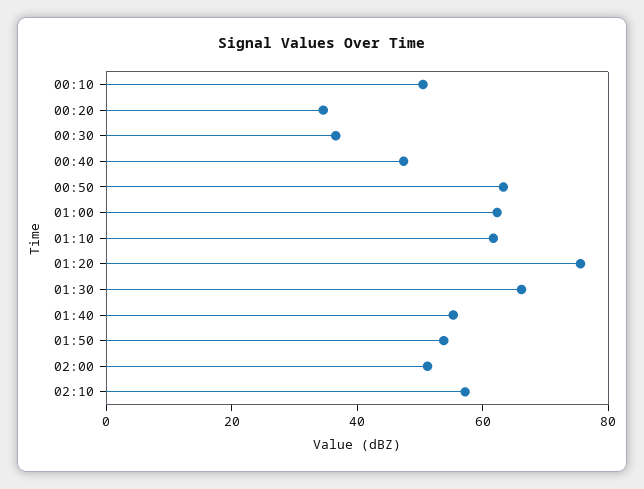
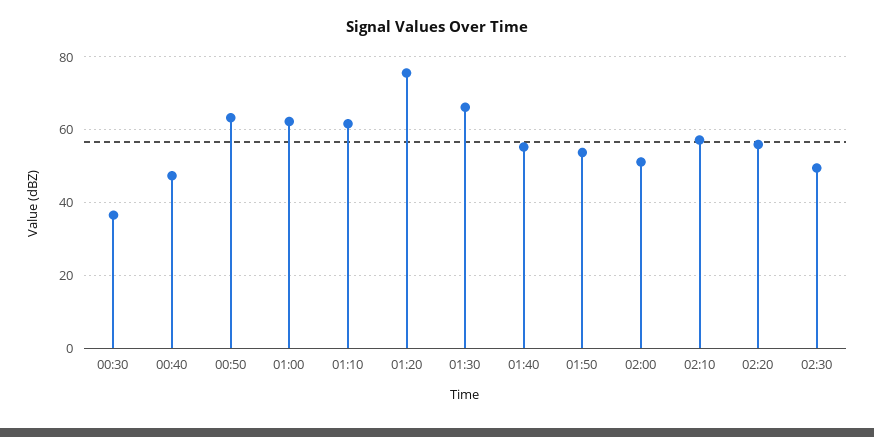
00:10: 50 -> none
00:20: 35 -> none
02:20: none -> 56
02:30: none -> 50

